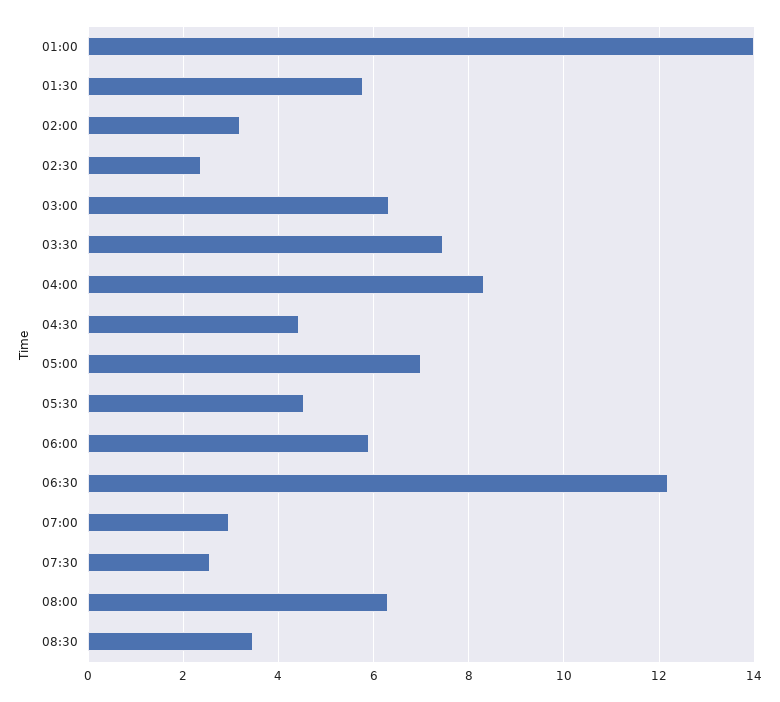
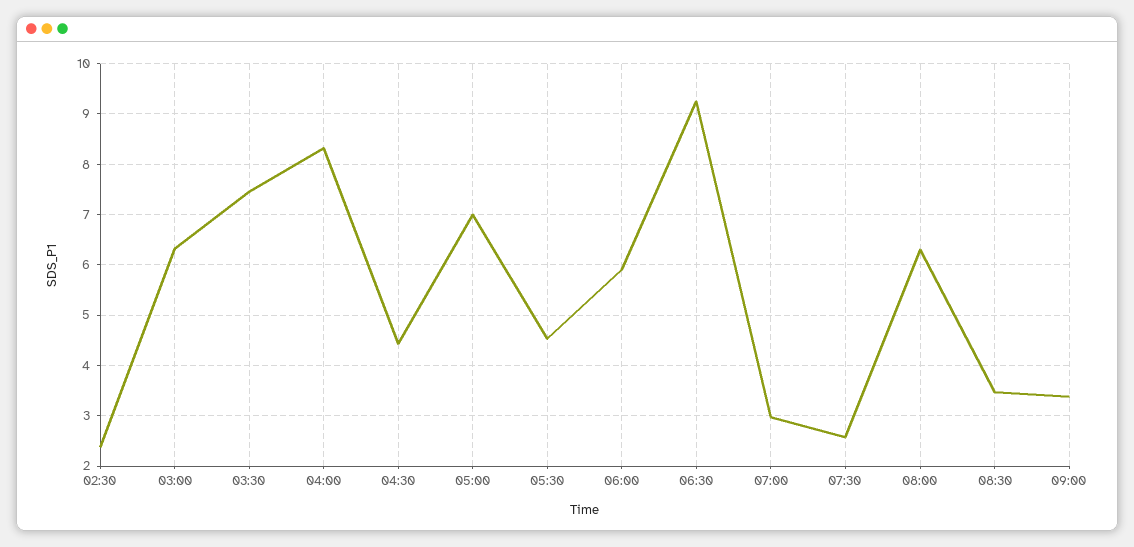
01:00: 14 -> none
01:30: 5.8 -> none
02:00: 3.2 -> none
06:30: 12.2 -> 9.2
09:00: none -> 3.4

